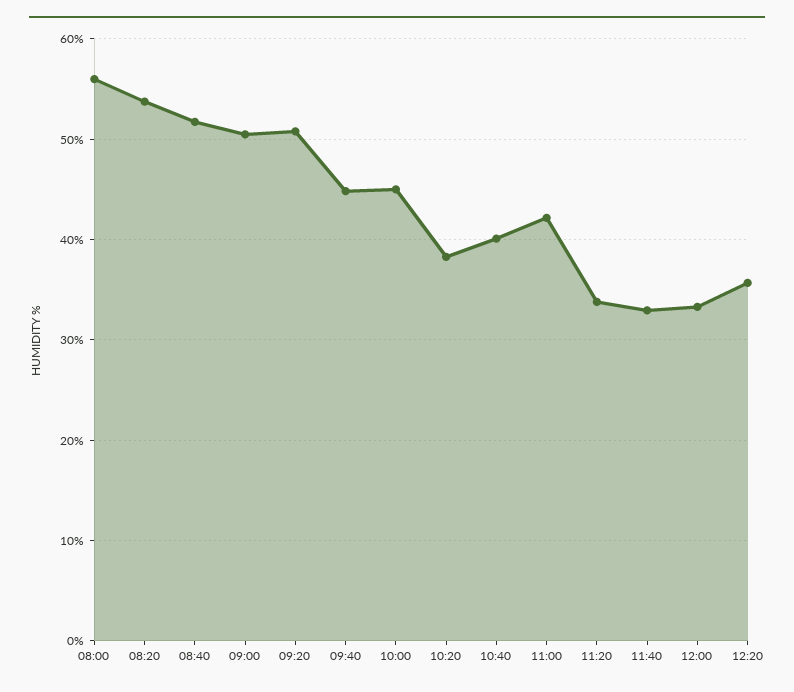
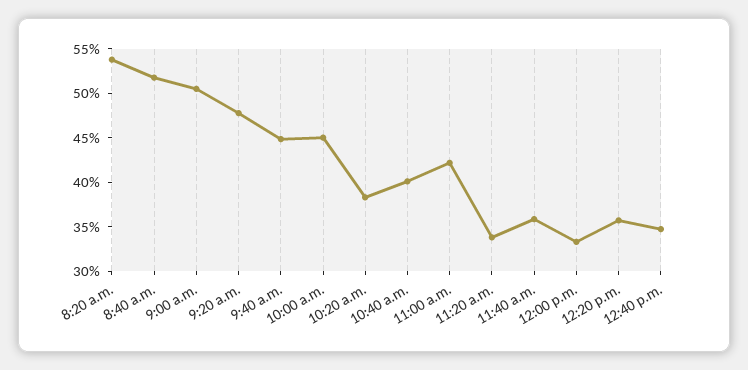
08:00: 56 -> none
09:20: 51 -> 48
11:40: 33 -> 36
12:40 p.m.: none -> 35

